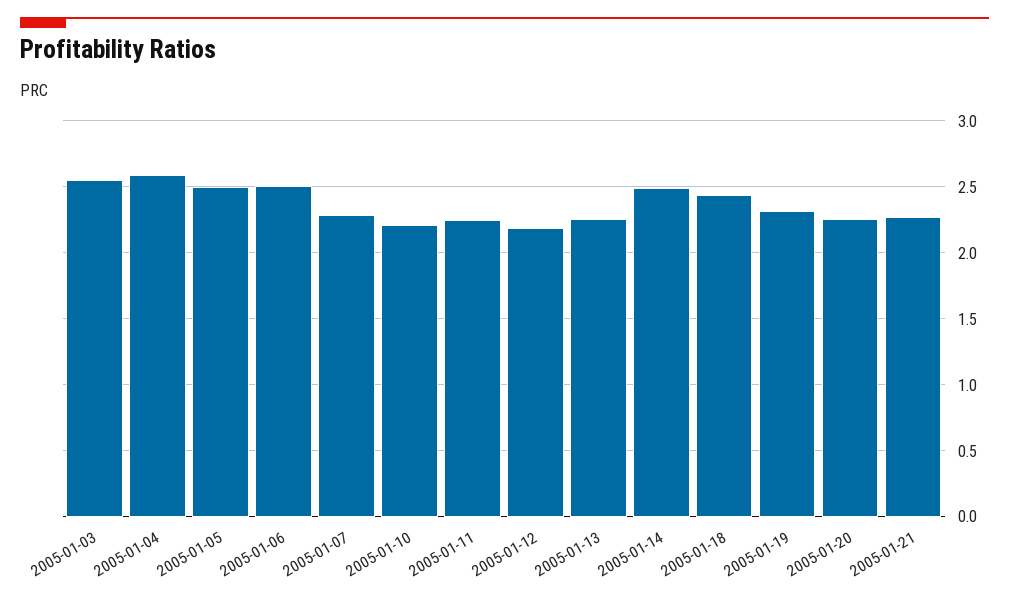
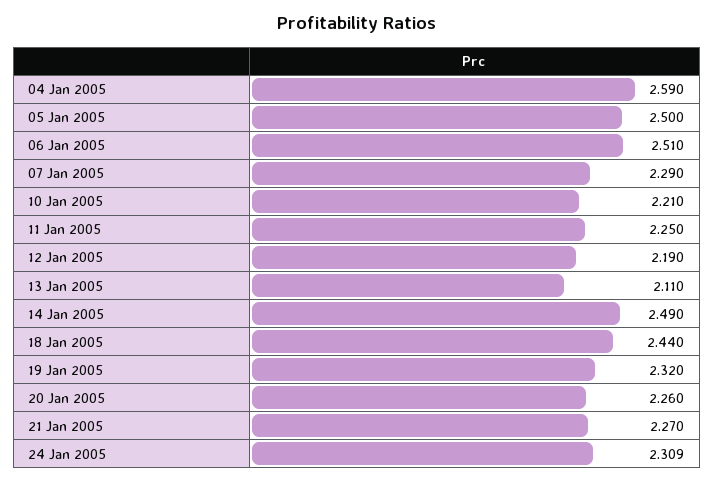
2005-01-03: 2.55 -> none
2005-01-13: 2.25 -> 2.11
24 Jan 2005: none -> 2.309

